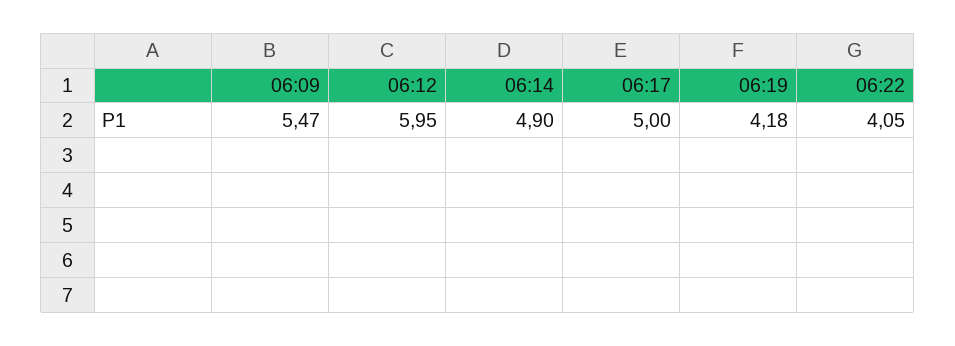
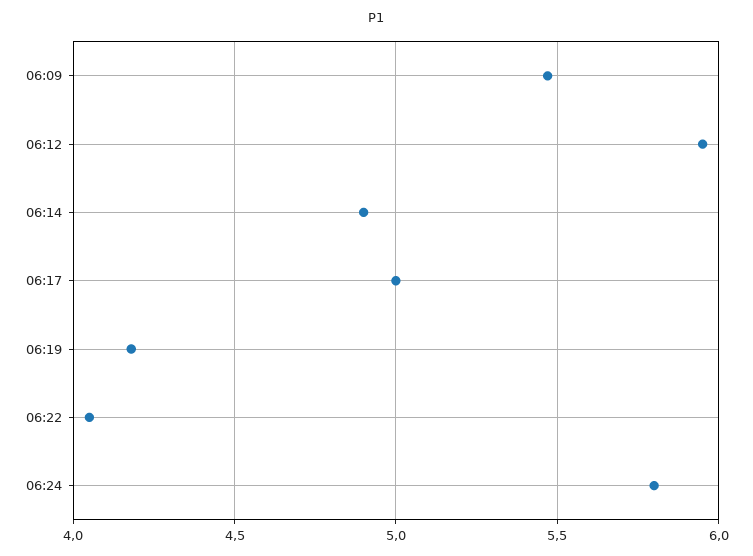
06:24: none -> 5.8

